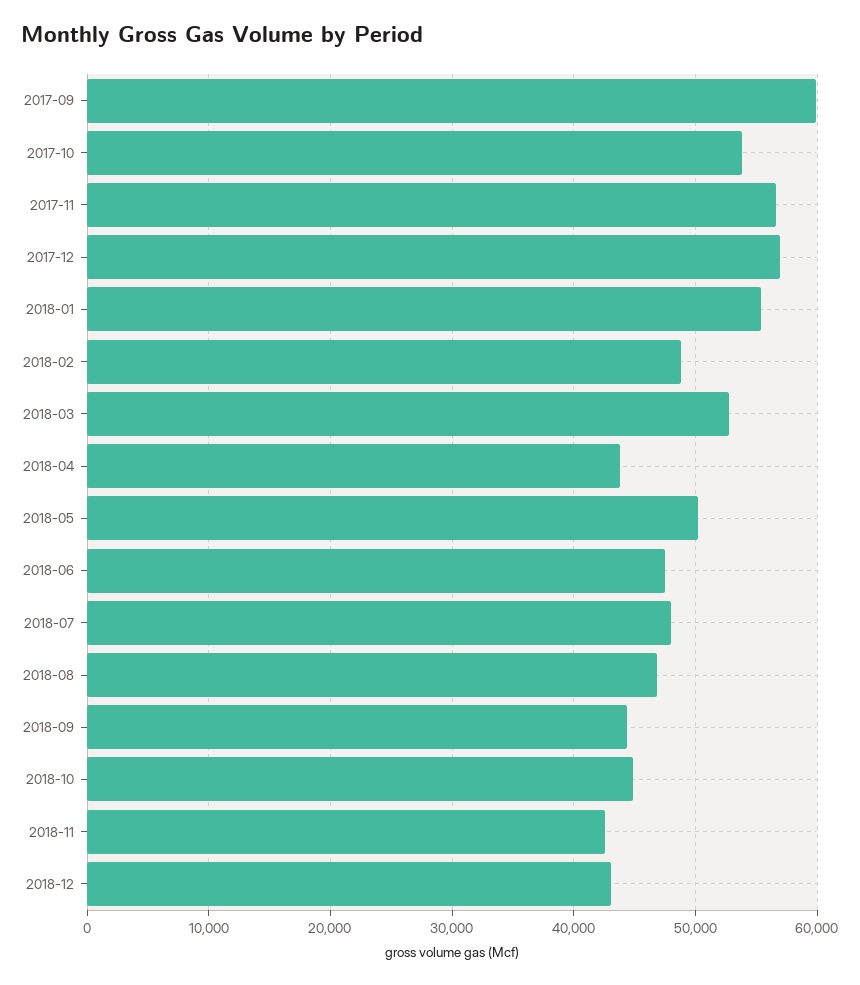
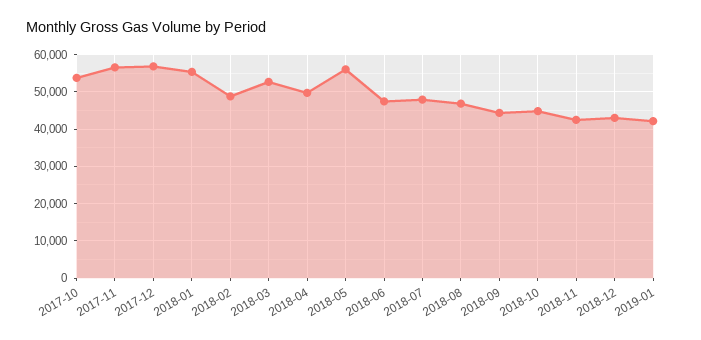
2017-09: 60000 -> none
2018-04: 44000 -> 50000
2018-05: 50000 -> 56000
2019-01: none -> 42000

